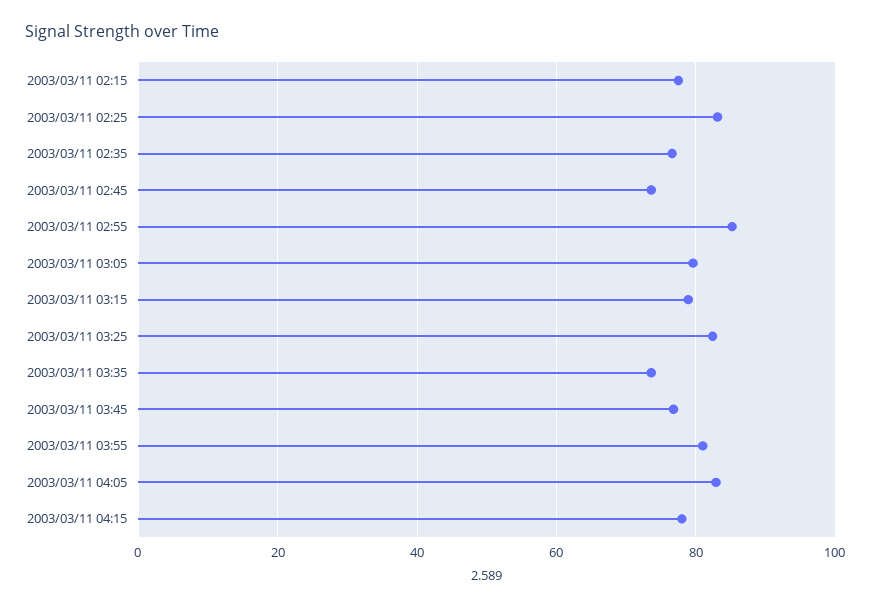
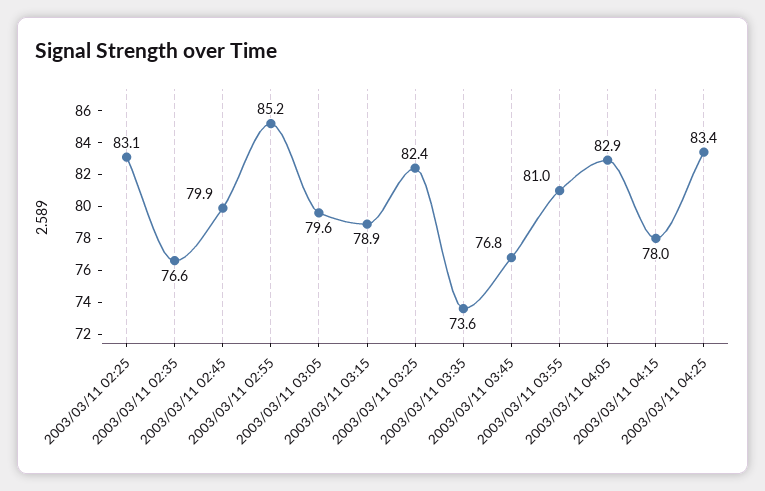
2003/03/11 02:15: 78 -> none
2003/03/11 02:45: 74 -> 79.9
2003/03/11 04:25: none -> 83.4

